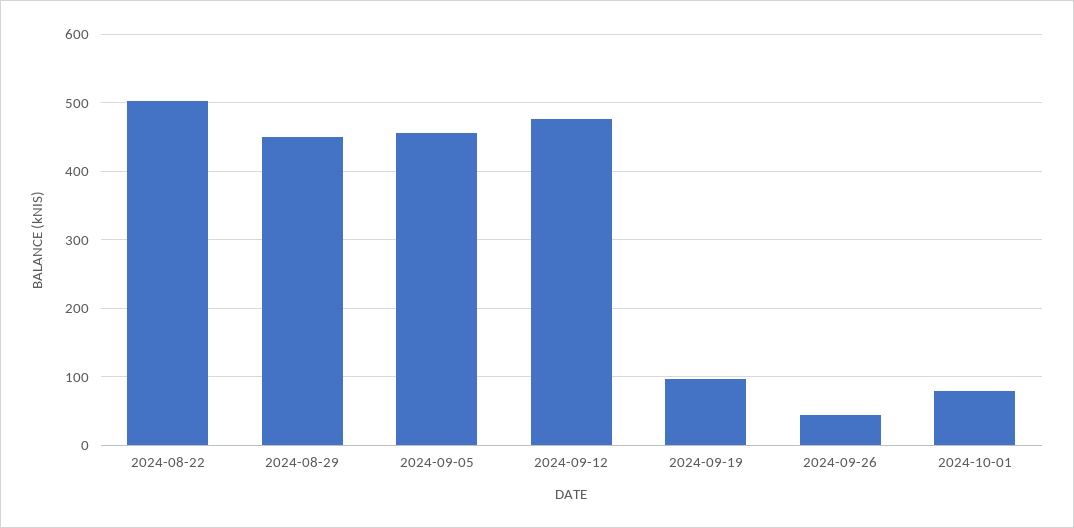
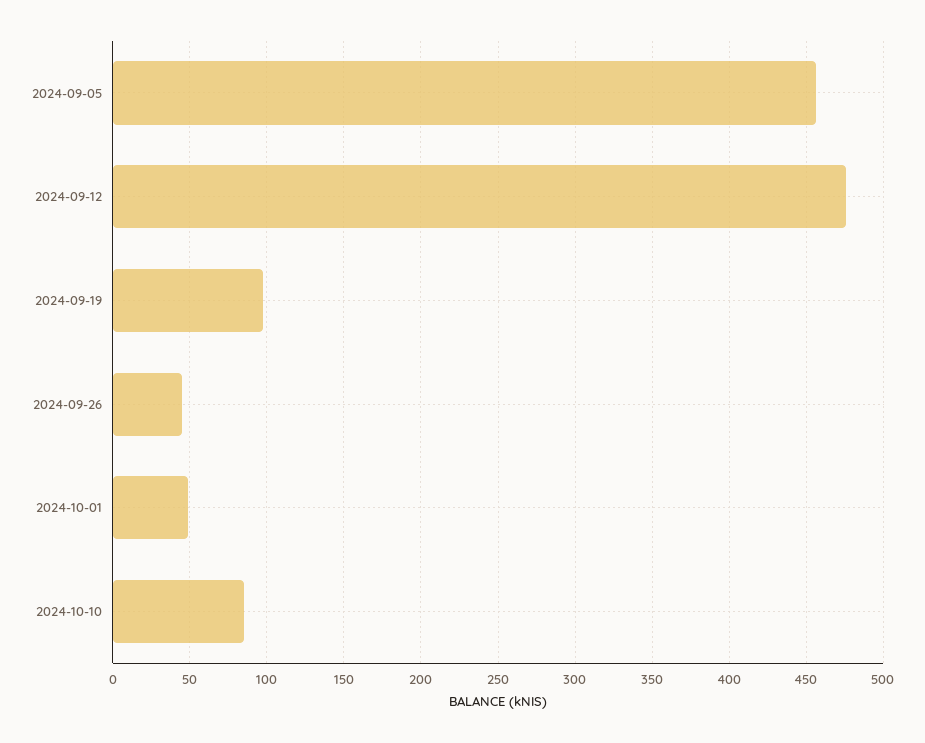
2024-08-22: 500 -> none
2024-08-29: 450 -> none
2024-10-01: 80 -> 50
2024-10-10: none -> 85

